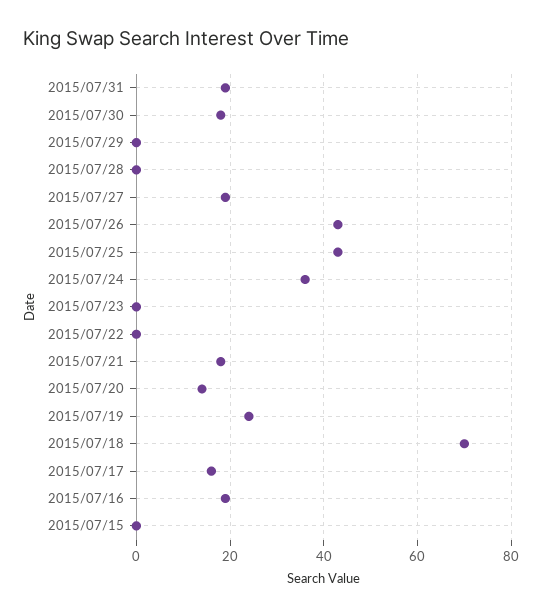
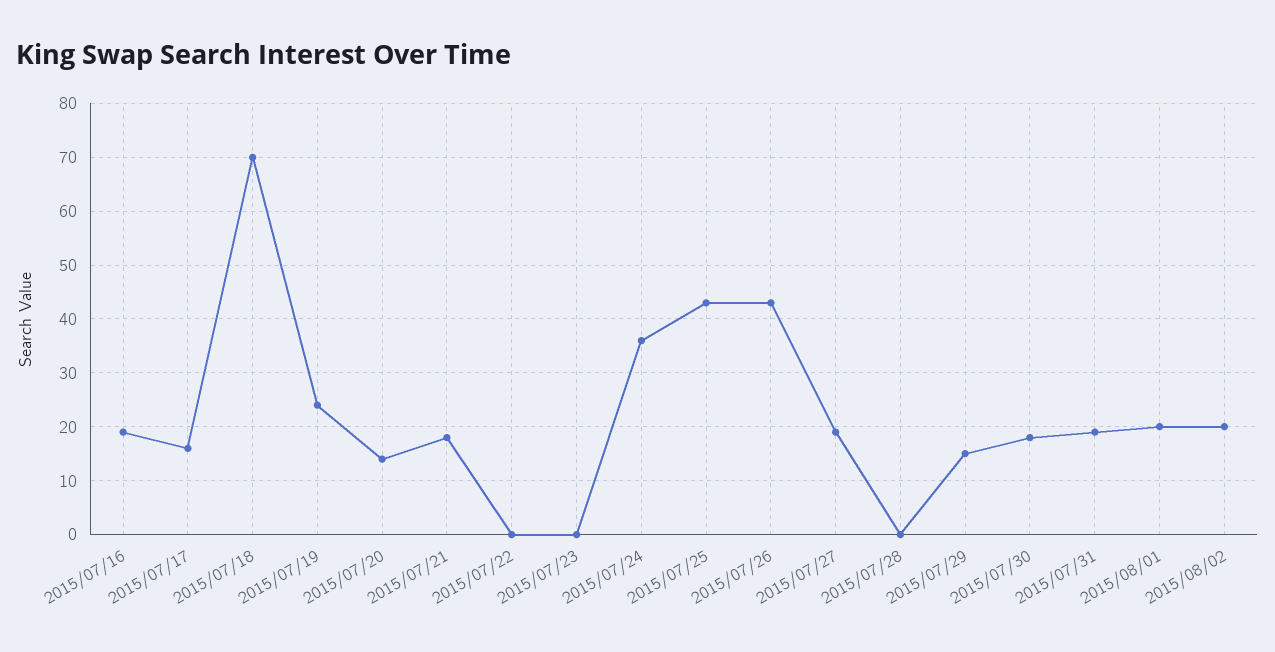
2015/07/29: 0 -> 15
2015/07/15: 0 -> none
2015/08/01: none -> 20
2015/08/02: none -> 20

